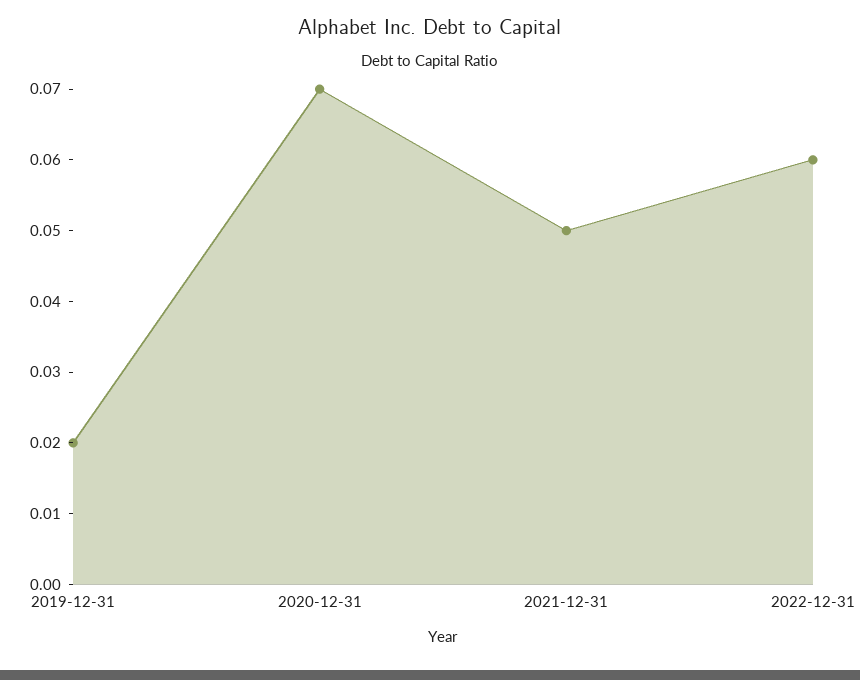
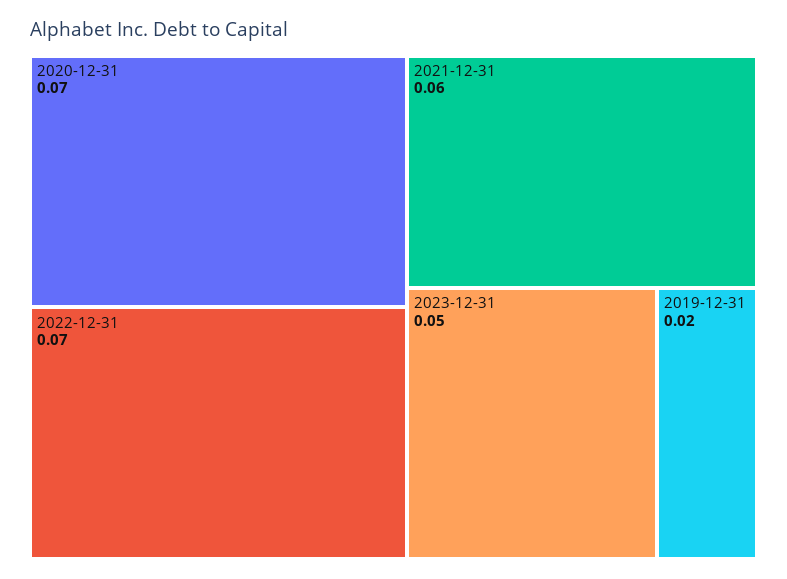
2021-12-31: 0.05 -> 0.06
2022-12-31: 0.06 -> 0.07
2023-12-31: none -> 0.05

